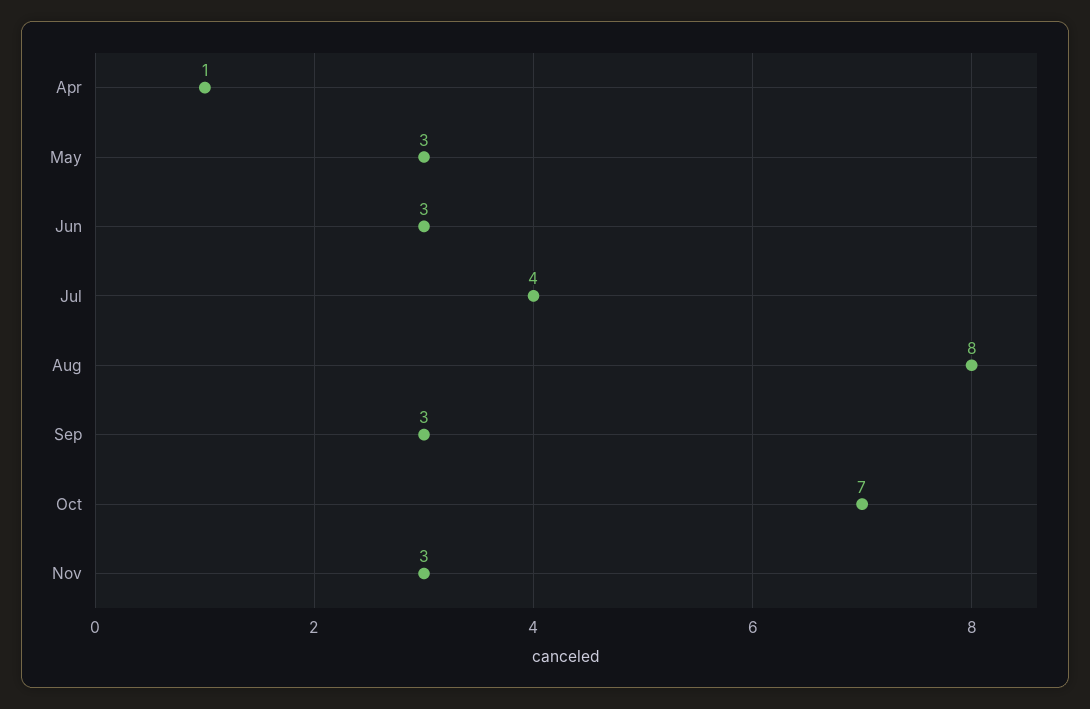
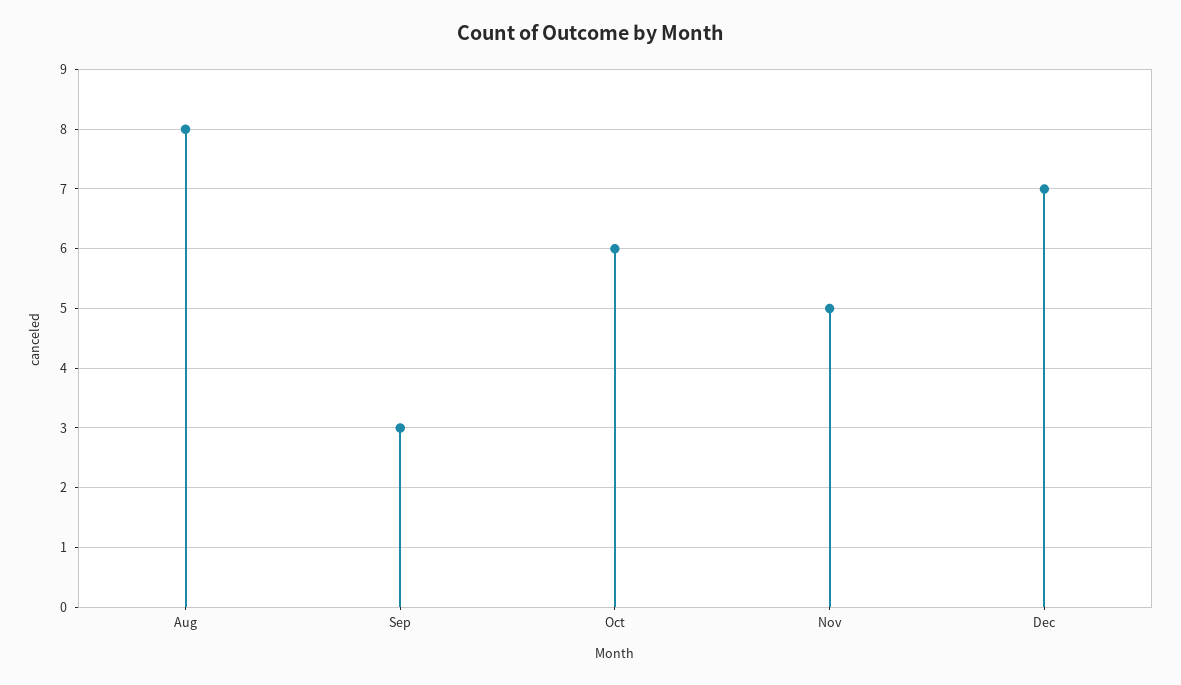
Apr: 1 -> none
May: 3 -> none
Jun: 3 -> none
Jul: 4 -> none
Oct: 7 -> 6
Nov: 3 -> 5
Dec: none -> 7

